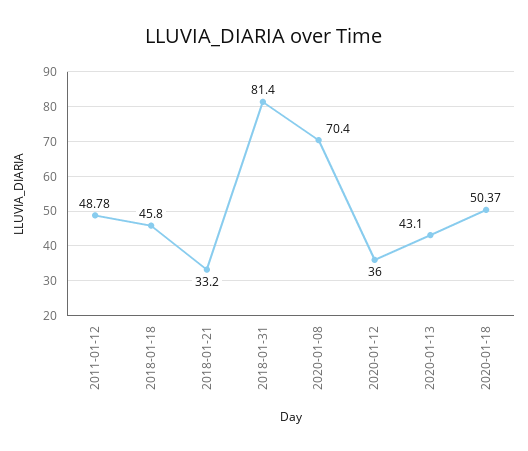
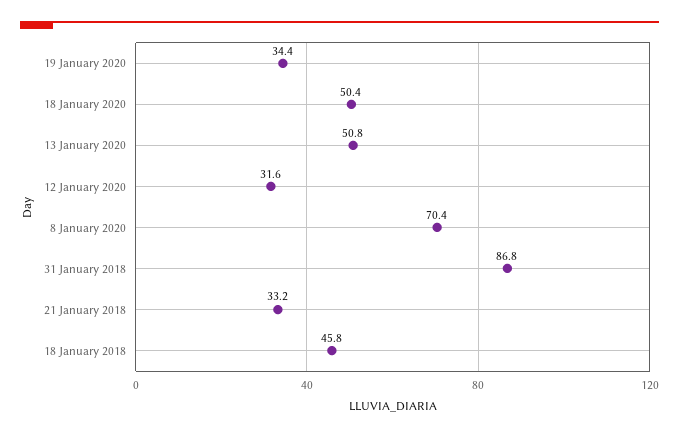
2011-01-12: 48.78 -> none
2018-01-31: 81.4 -> 86.8
2020-01-12: 36 -> 31.6
2020-01-13: 43.1 -> 50.8
19 January 2020: none -> 34.4

